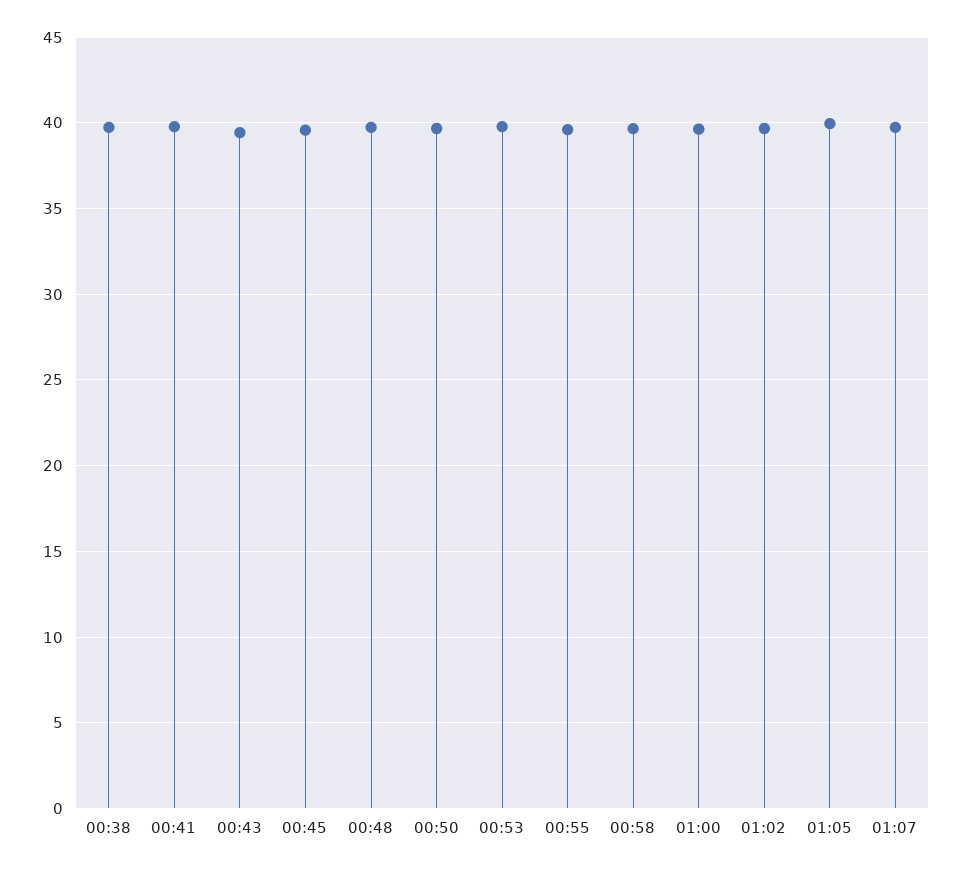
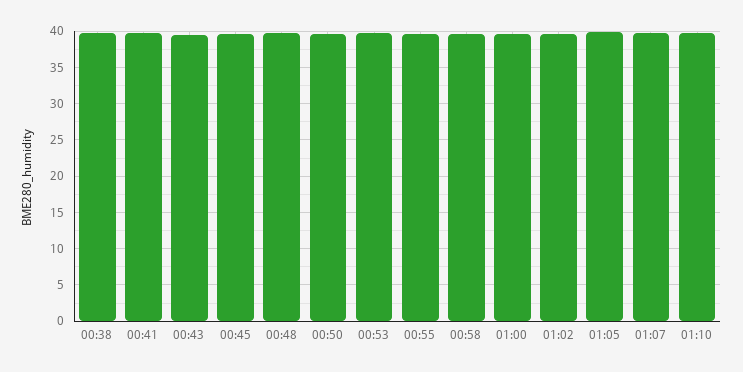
01:10: none -> 40

